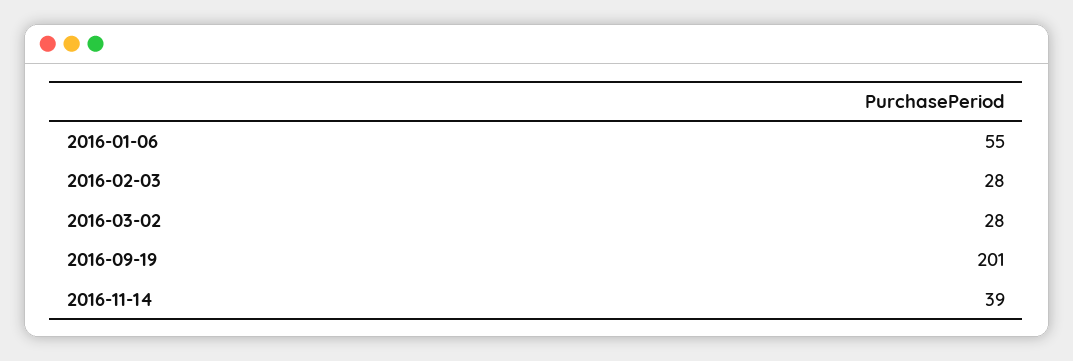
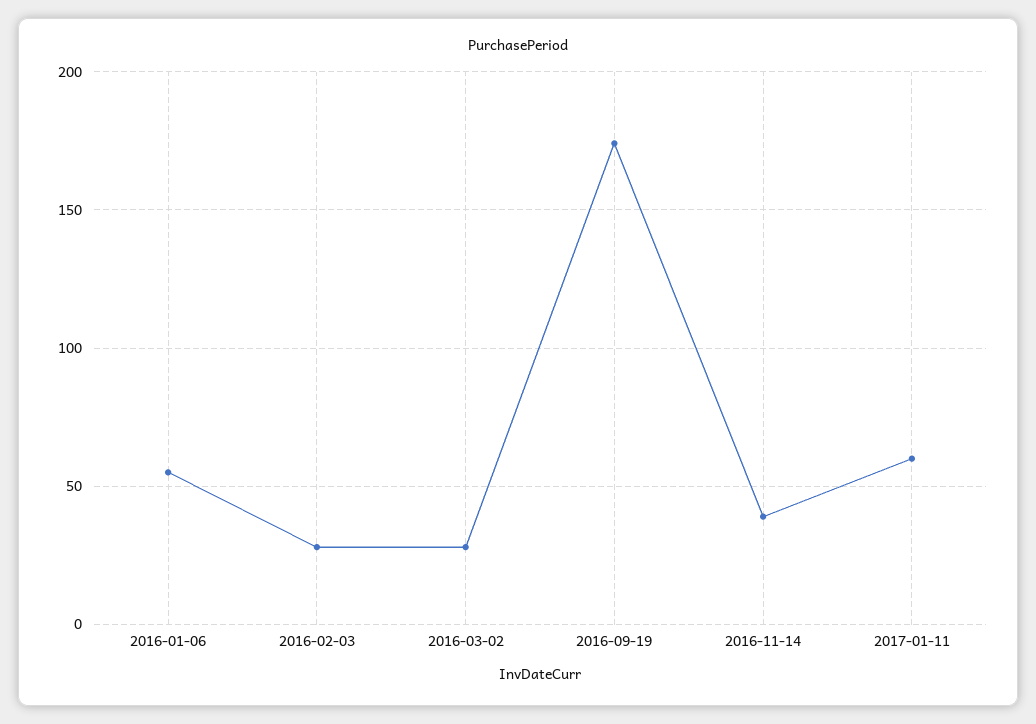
2016-09-19: 201 -> 175
2017-01-11: none -> 60

